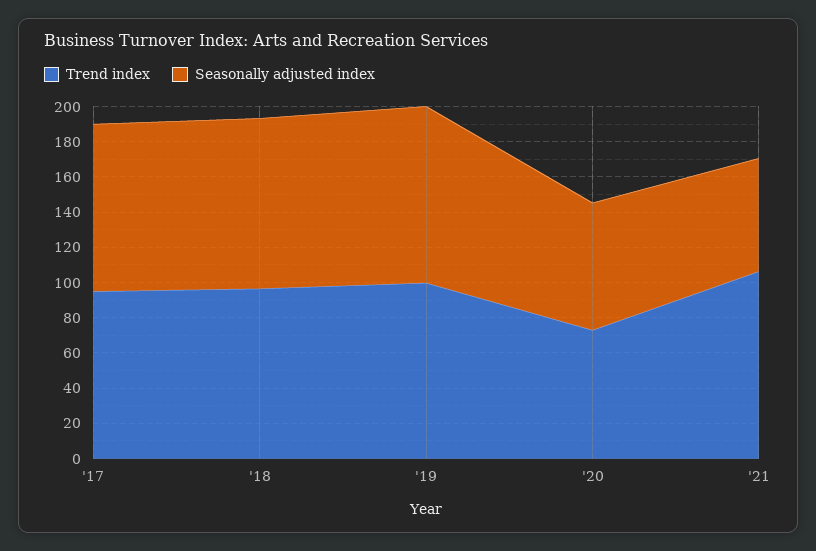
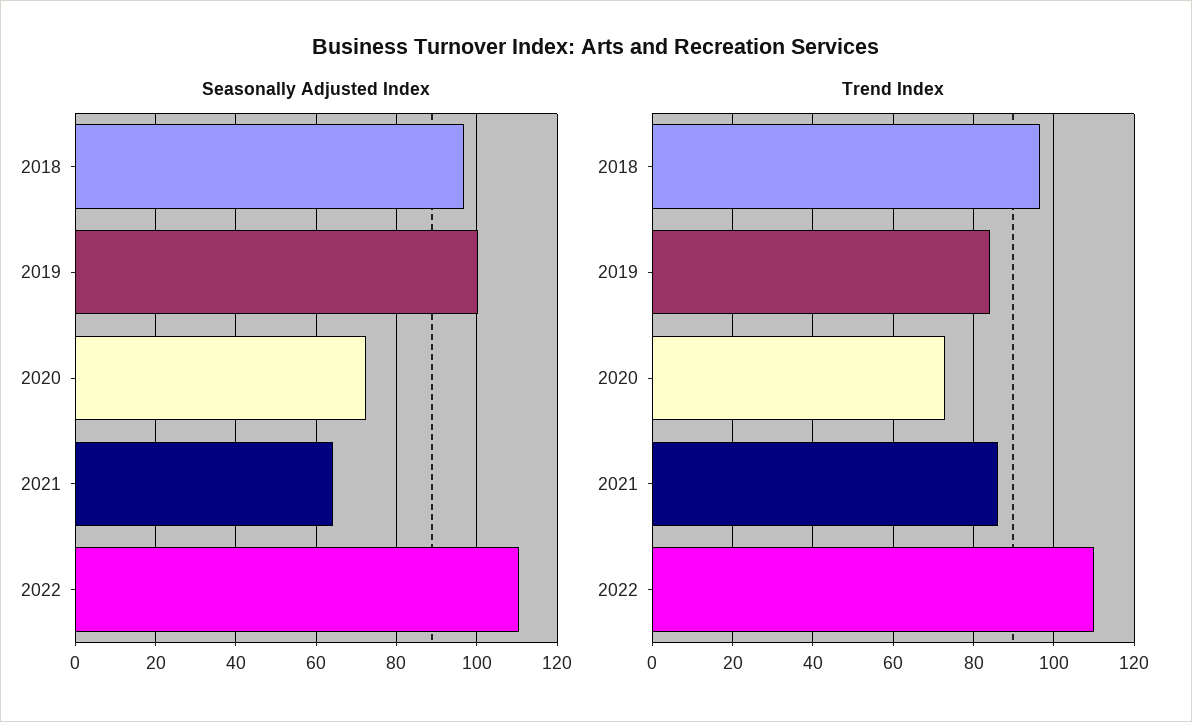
Trend index, '17: 95 -> none
Seasonally adjusted index, '17: 95 -> none
Trend index, '19: 100 -> 84
Trend index, '21: 105 -> 86
Seasonally adjusted index, 2022: none -> 110
Trend index, 2022: none -> 110

